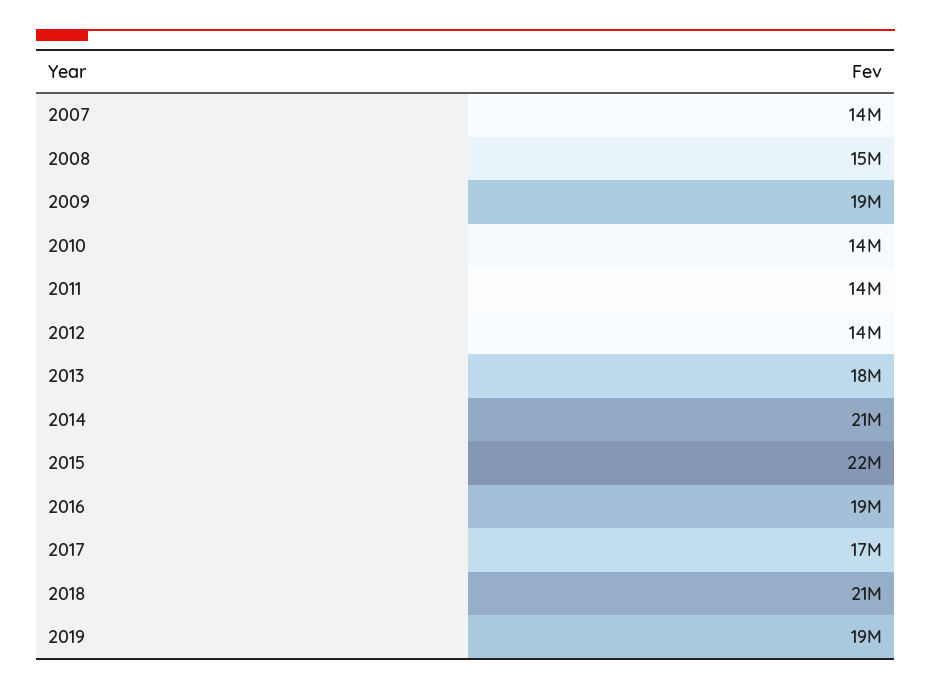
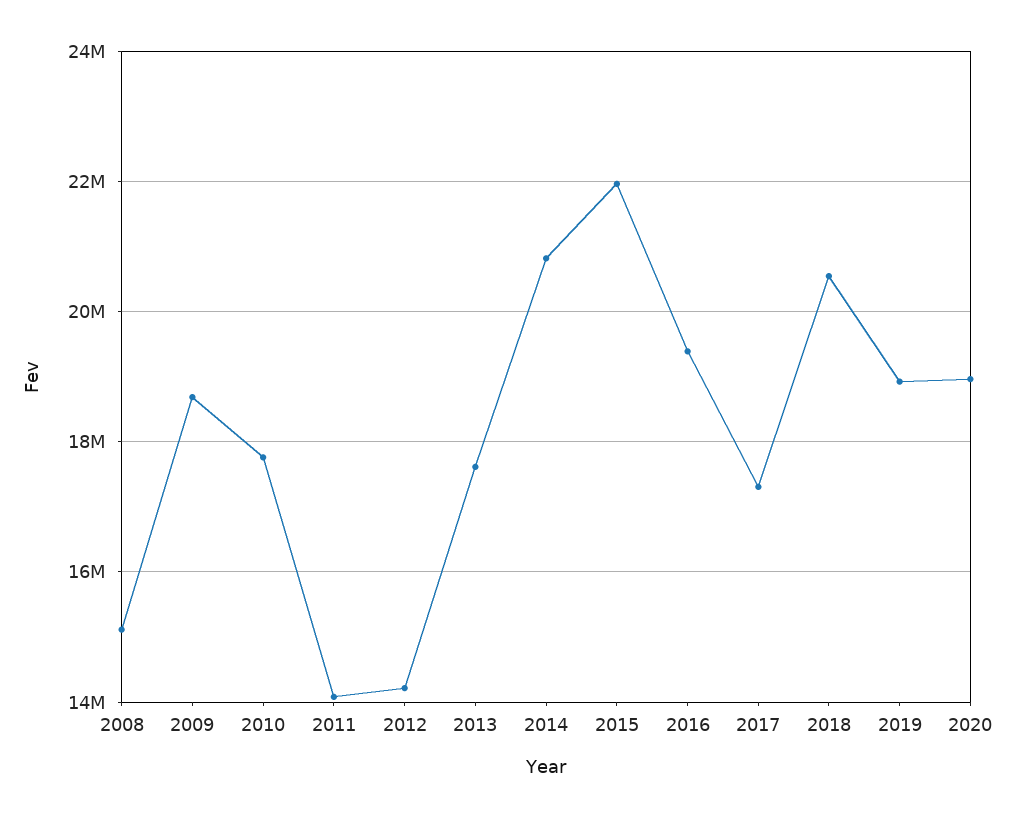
2007: 14000000 -> none
2010: 14000000 -> 17800000
2020: none -> 19000000

